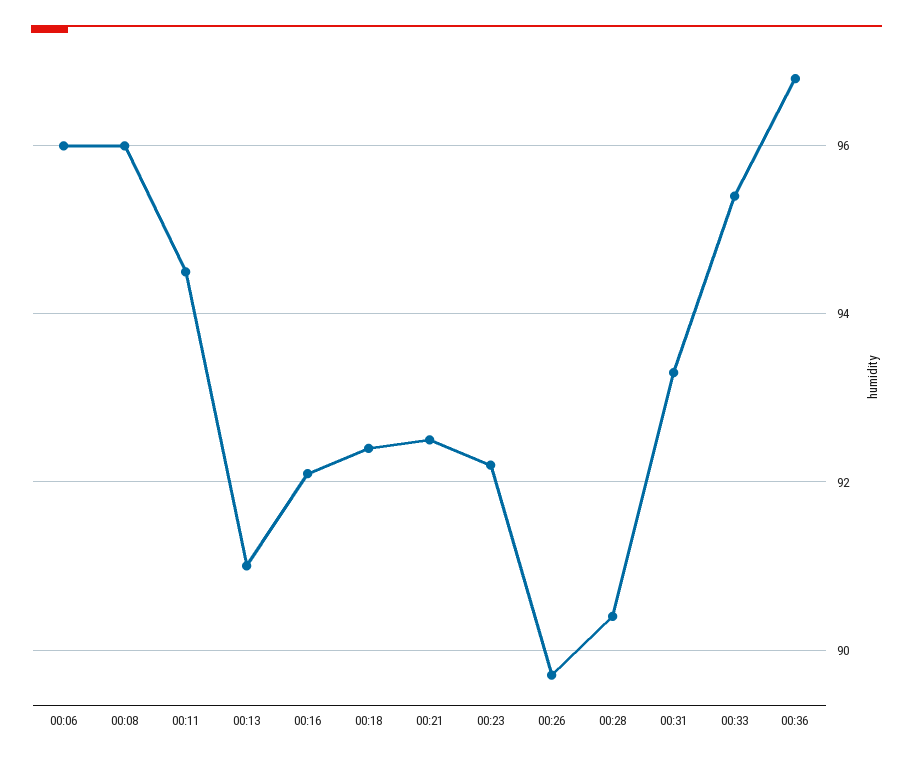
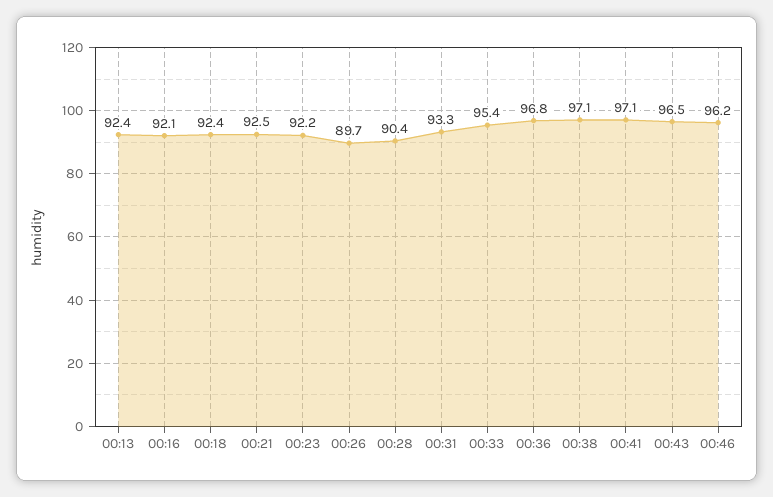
00:06: 96 -> none
00:08: 96 -> none
00:11: 94.5 -> none
00:13: 91 -> 92.4
00:38: none -> 97.1
00:41: none -> 97.1
00:43: none -> 96.5
00:46: none -> 96.2

